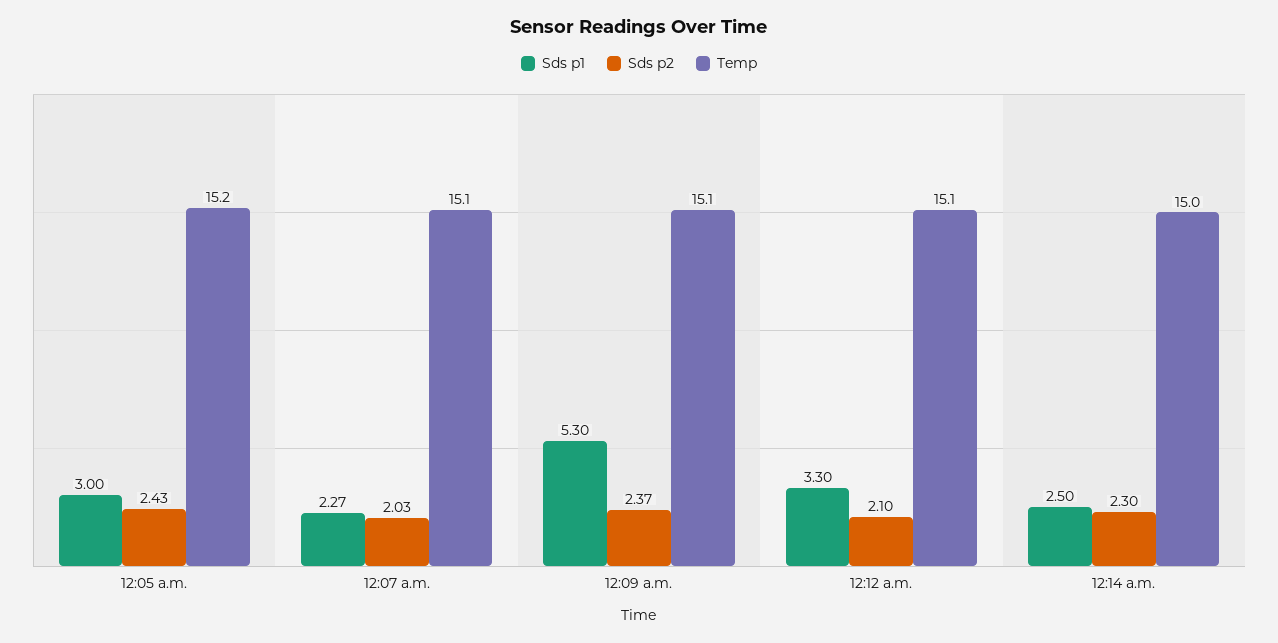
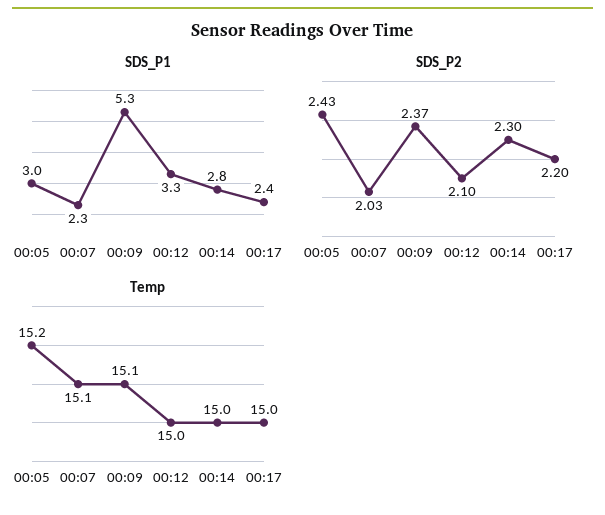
Temp, 12:12 a.m.: 15.1 -> 15
Sds p1, 12:14 a.m.: 2.5 -> 2.8
Sds p1, 00:17: none -> 2.4
Sds p2, 00:17: none -> 2.2
Temp, 00:17: none -> 15

